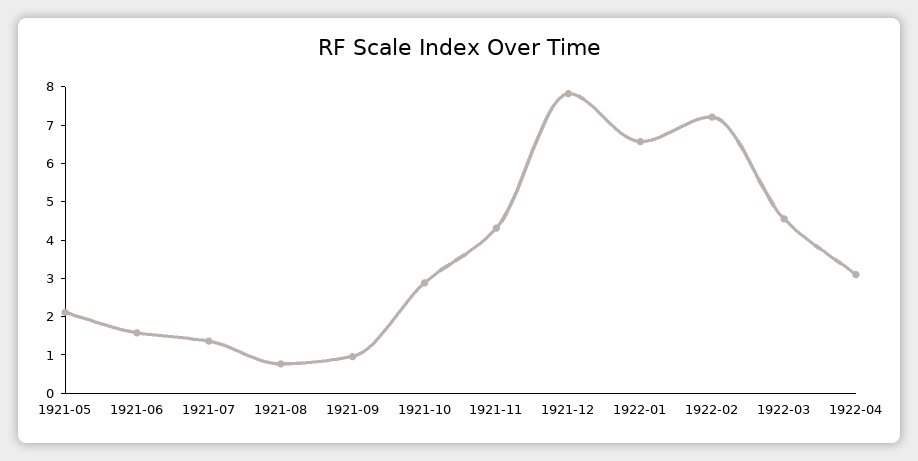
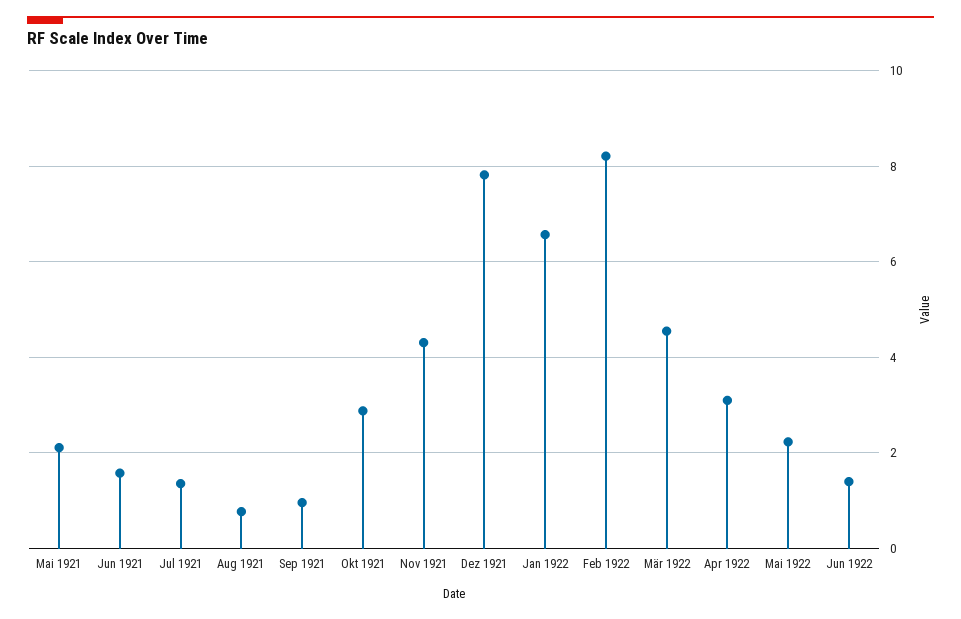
1922-02: 7.25 -> 8.2
Mai 1922: none -> 2.2
Jun 1922: none -> 1.4

